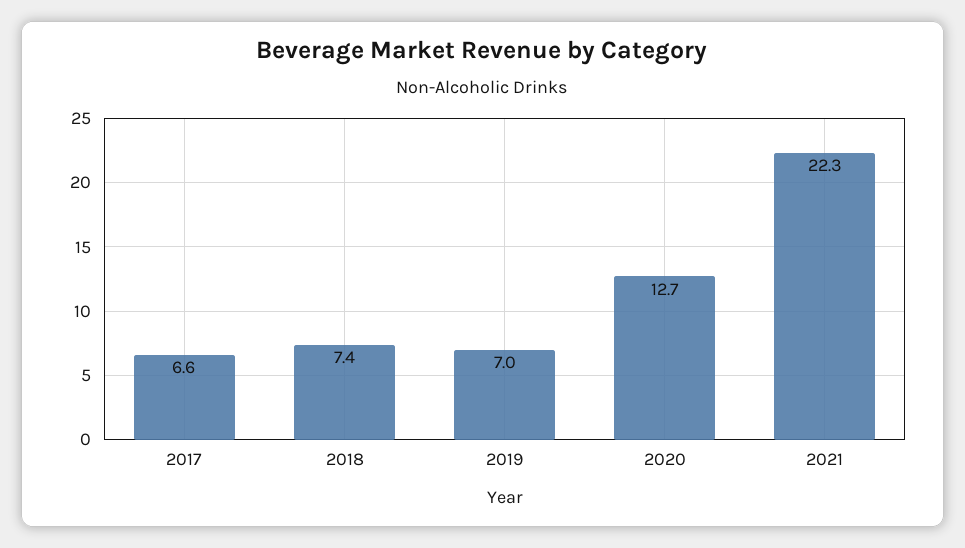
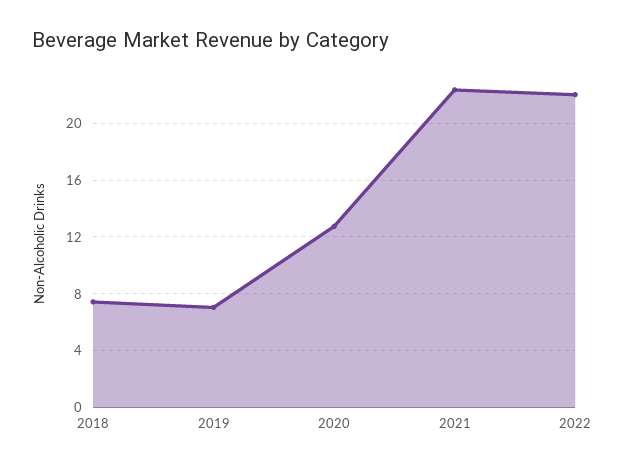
2017: 6.6 -> none
2022: none -> 22

